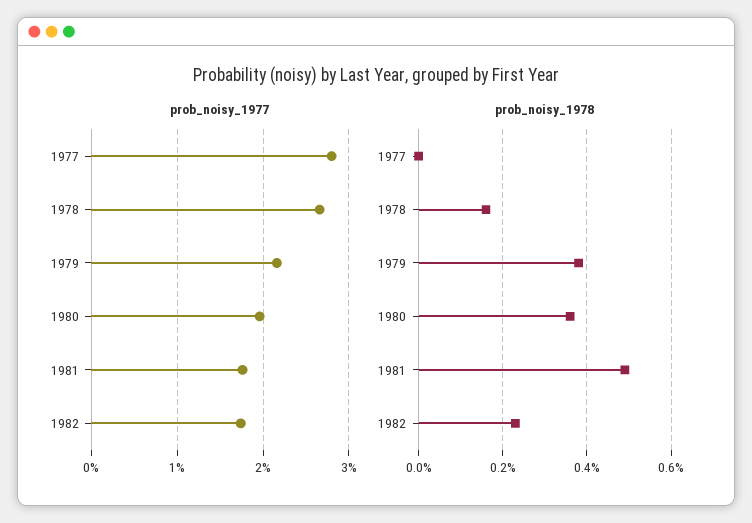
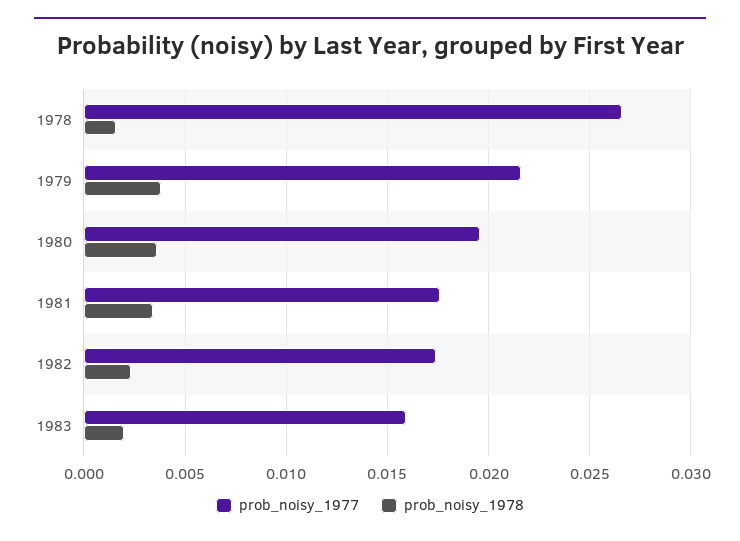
prob_noisy_1977, 1977: 0.028 -> none
prob_noisy_1978, 1977: 0 -> none
prob_noisy_1978, 1981: 0.005 -> 0.0035
prob_noisy_1977, 1983: none -> 0.016
prob_noisy_1978, 1983: none -> 0.002

